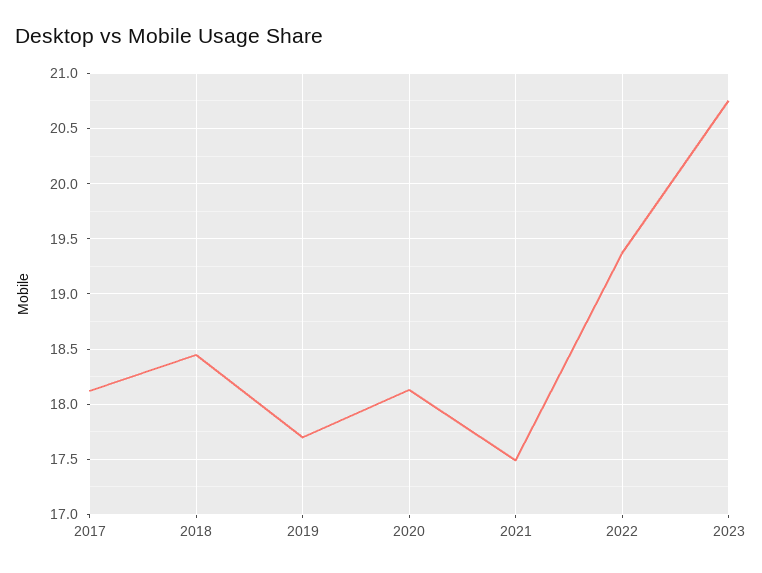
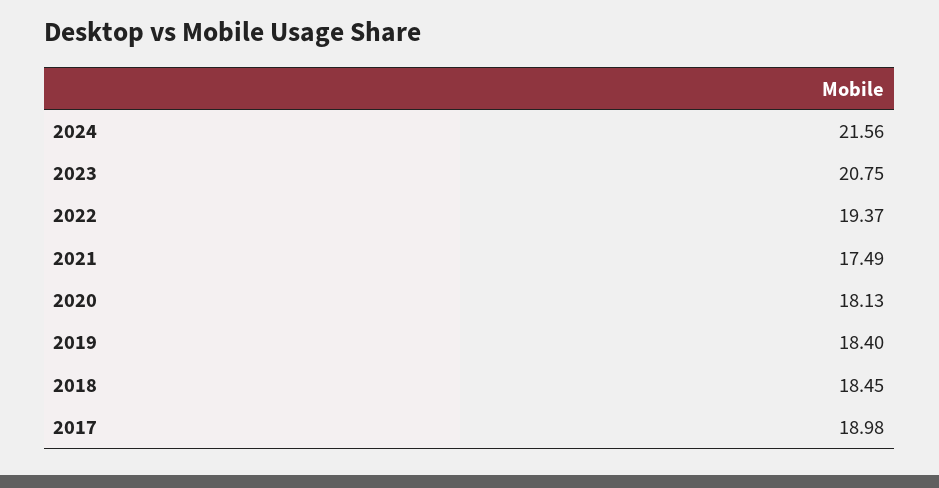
2017: 18.1 -> 18.98
2019: 17.7 -> 18.4
2024: none -> 21.56

